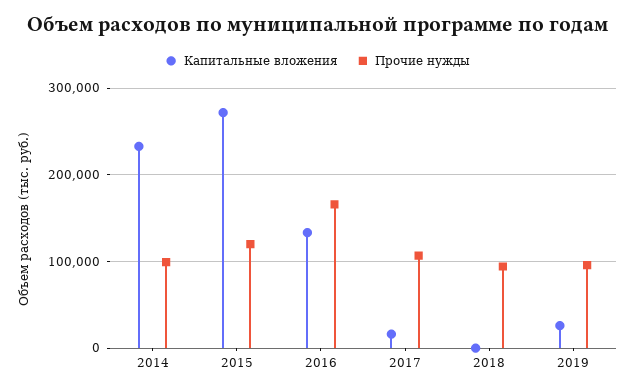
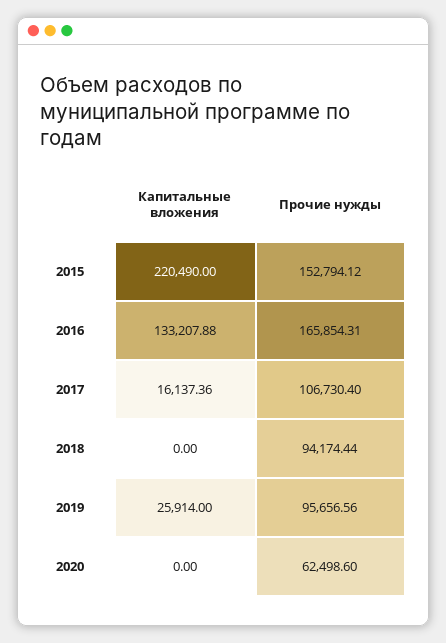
Капитальные вложения, 2014: 230000 -> none
Прочие нужды, 2014: 100000 -> none
Капитальные вложения, 2015: 270000 -> 220490
Прочие нужды, 2015: 120000 -> 152794.12
Капитальные вложения, 2020: none -> 0
Прочие нужды, 2020: none -> 62498.6

